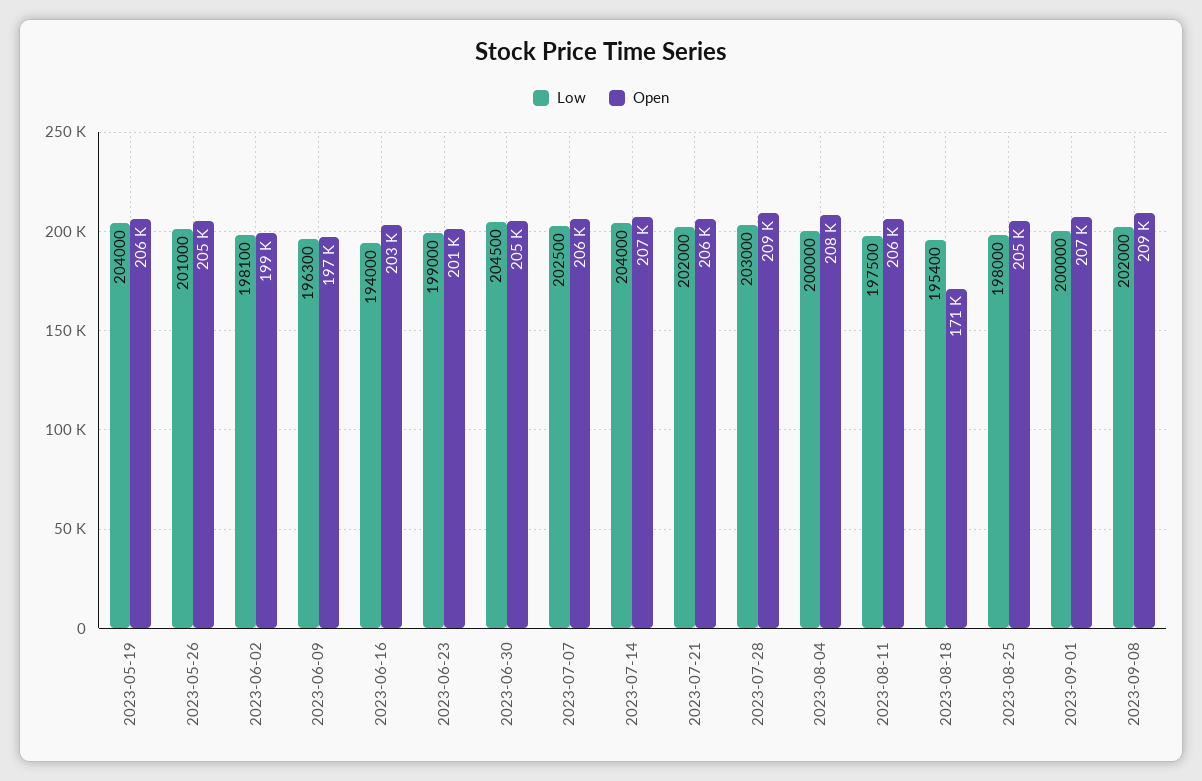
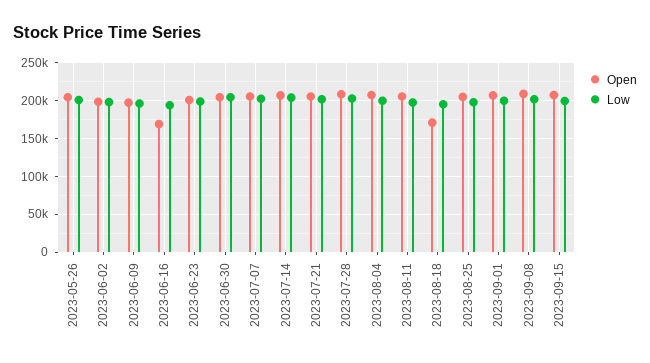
Low, 2023-05-19: 204000 -> none
Open, 2023-05-19: 206000 -> none
Open, 2023-06-16: 203000 -> 170000
Open, 2023-09-15: none -> 210000
Low, 2023-09-15: none -> 200000

